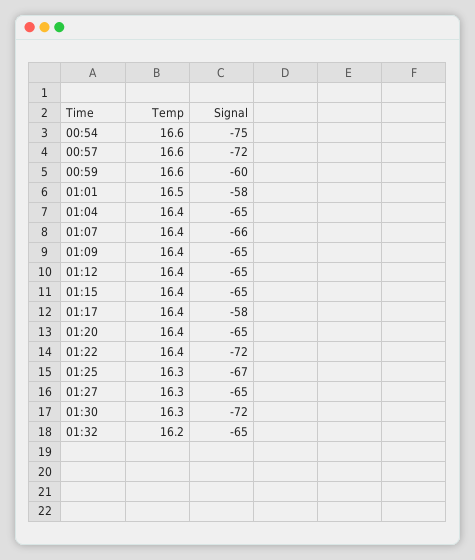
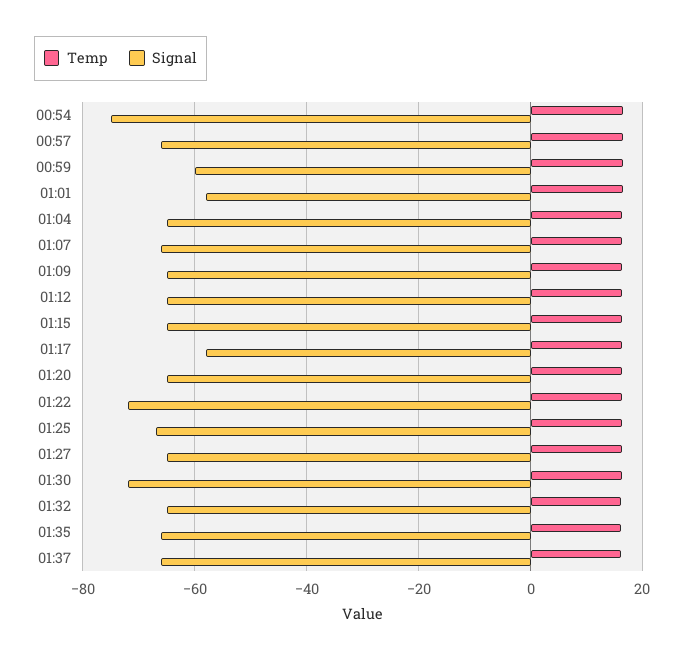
Signal, 00:57: -72 -> -66
Temp, 01:35: none -> 16
Signal, 01:35: none -> -66
Temp, 01:37: none -> 16
Signal, 01:37: none -> -66

